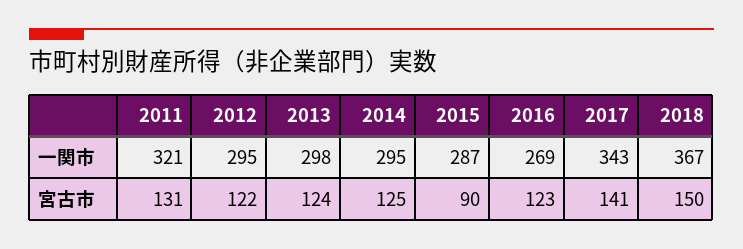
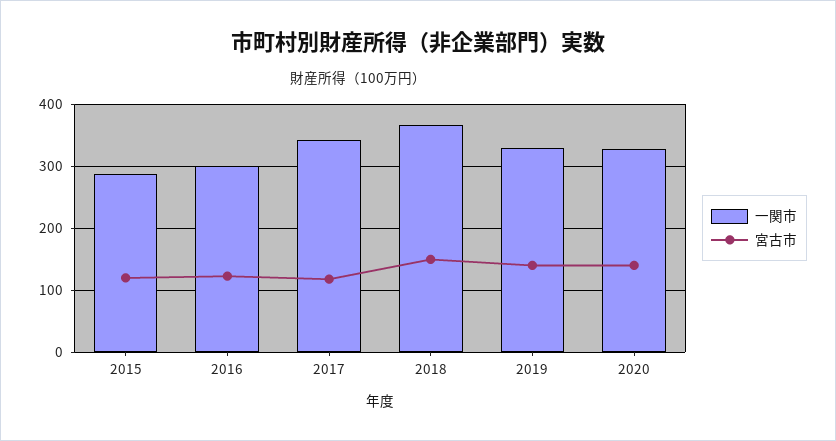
一関市, 2011: 321 -> none
一関市, 2012: 295 -> none
一関市, 2013: 298 -> none
一関市, 2014: 295 -> none
一関市, 2016: 269 -> 300
宮古市, 2011: 131 -> none
宮古市, 2012: 122 -> none
宮古市, 2013: 124 -> none
宮古市, 2014: 125 -> none
宮古市, 2015: 90 -> 120
宮古市, 2017: 141 -> 120
一関市, 2019: none -> 330
宮古市, 2019: none -> 140
一関市, 2020: none -> 330
宮古市, 2020: none -> 140

